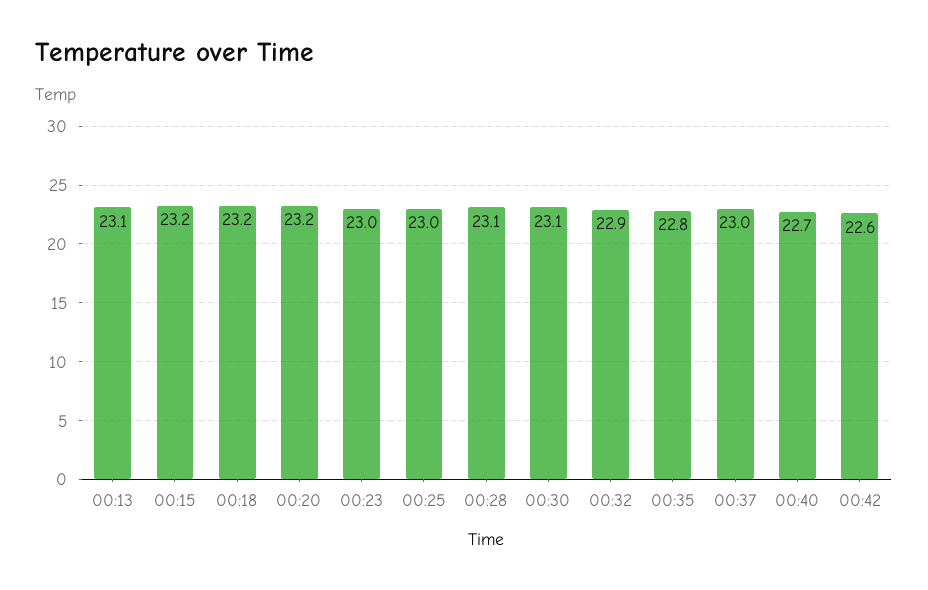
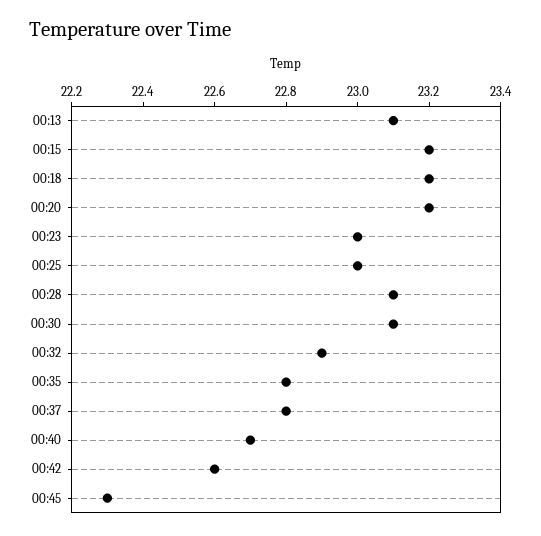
00:37: 23 -> 22.8
00:45: none -> 22.3

